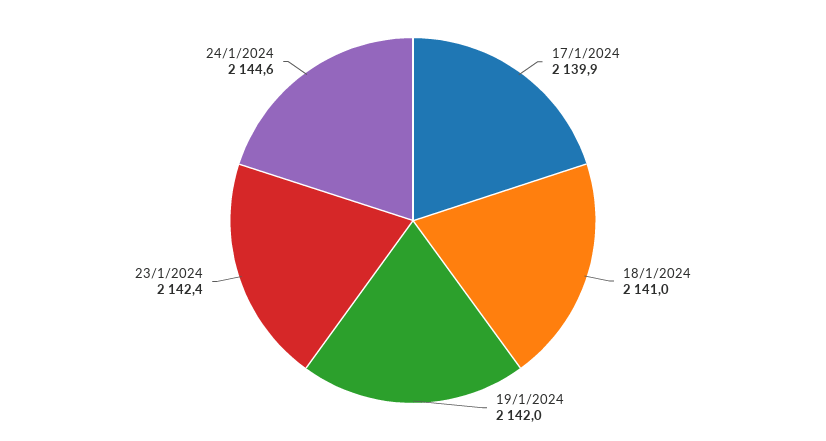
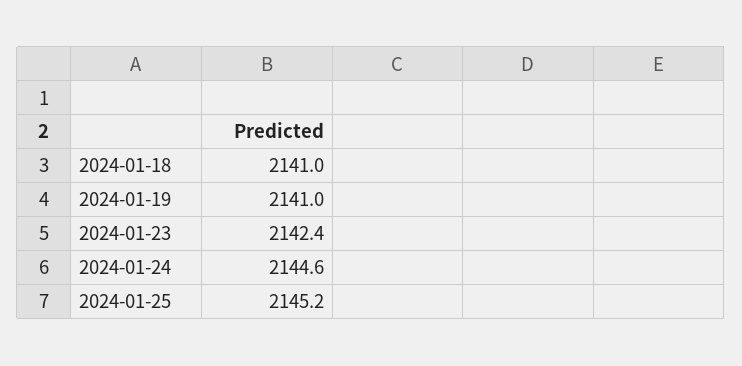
17/1/2024: 2139.9 -> none
19/1/2024: 2142 -> 2141
2024-01-25: none -> 2145.2

